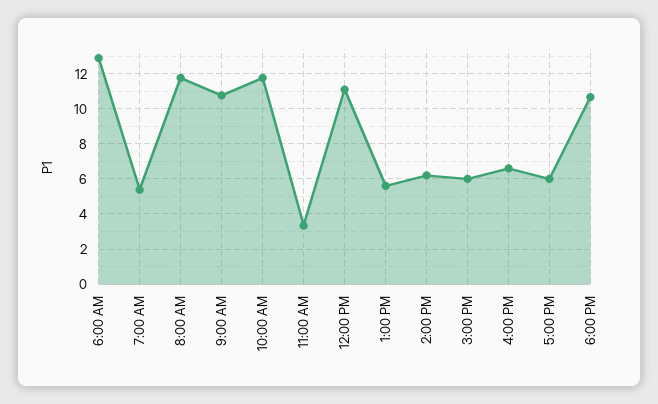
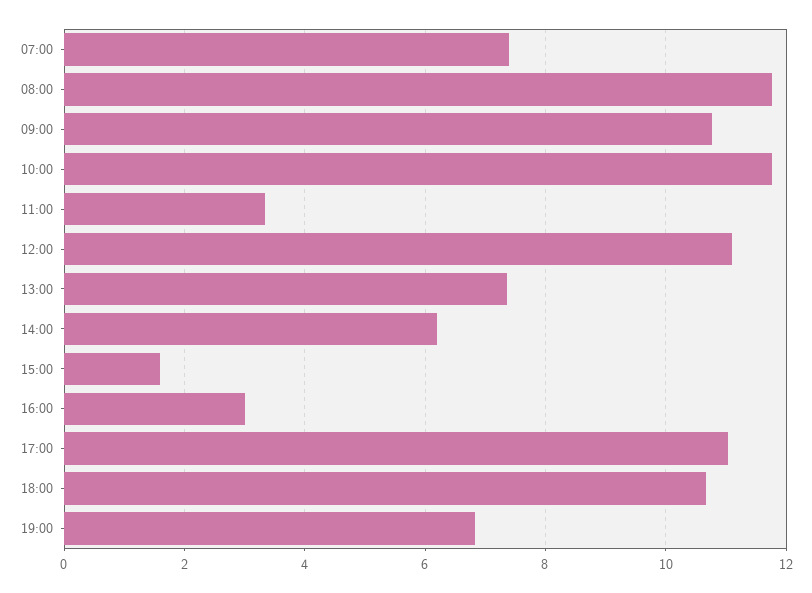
6:00 AM: 13 -> none
7:00 AM: 5.5 -> 7.4
1:00 PM: 5.5 -> 7.4
3:00 PM: 6 -> 1.6
4:00 PM: 6.5 -> 3
5:00 PM: 6 -> 11
19:00: none -> 6.8

